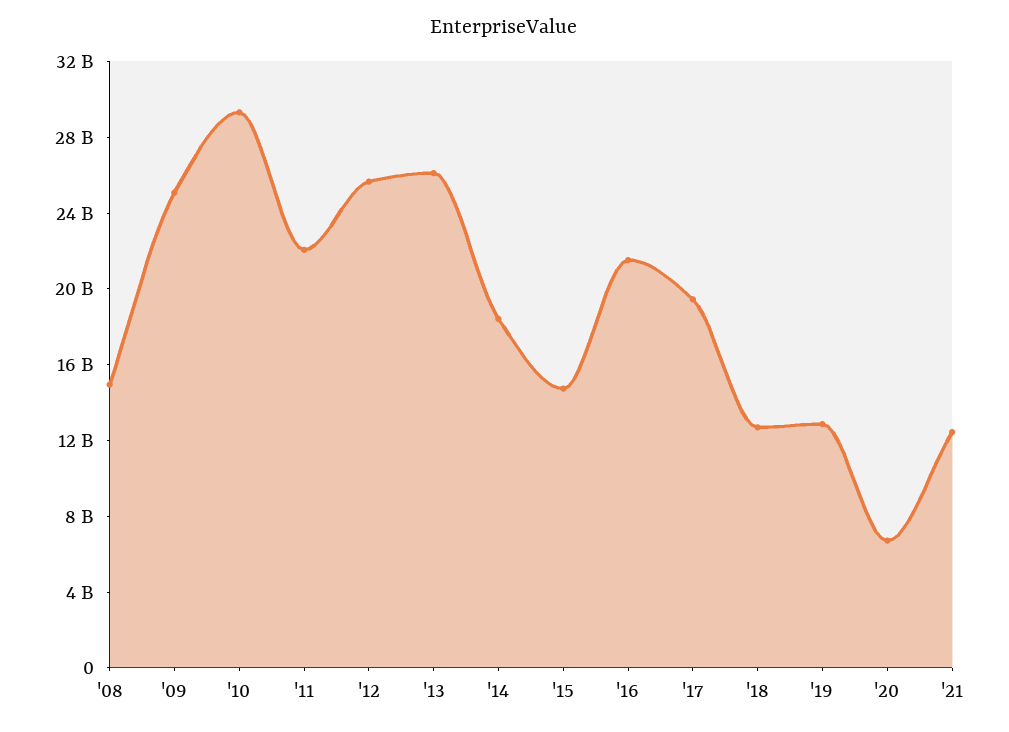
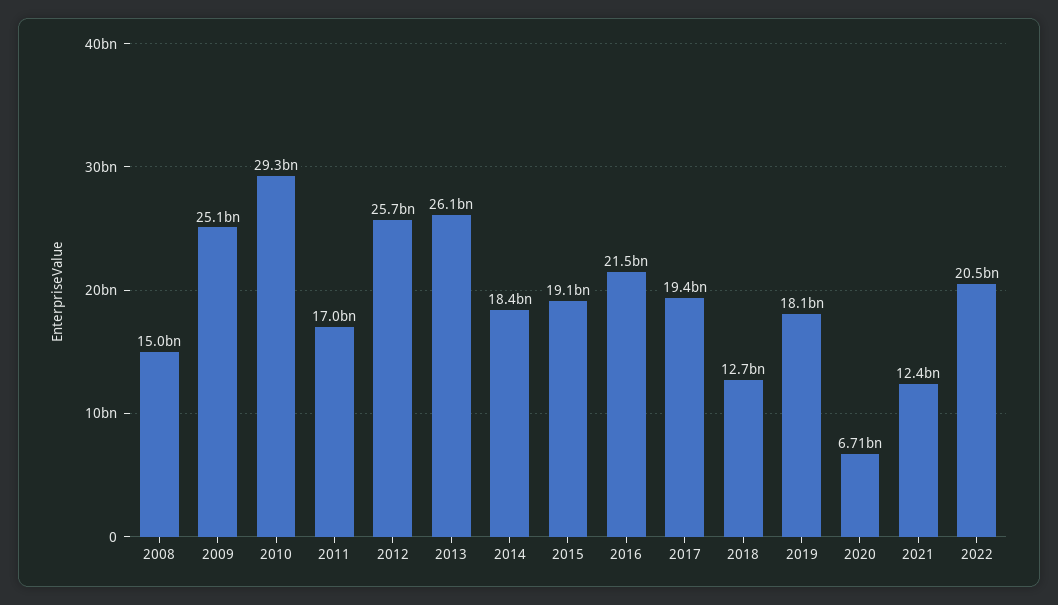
'11: 22000000000 -> 17000000000
'15: 15000000000 -> 19100000000
'19: 13000000000 -> 18100000000
2022: none -> 20500000000

